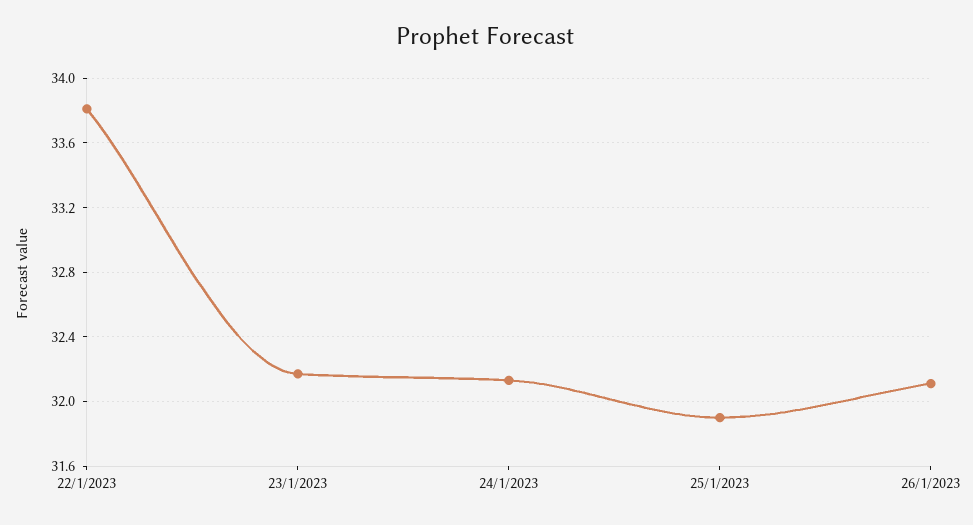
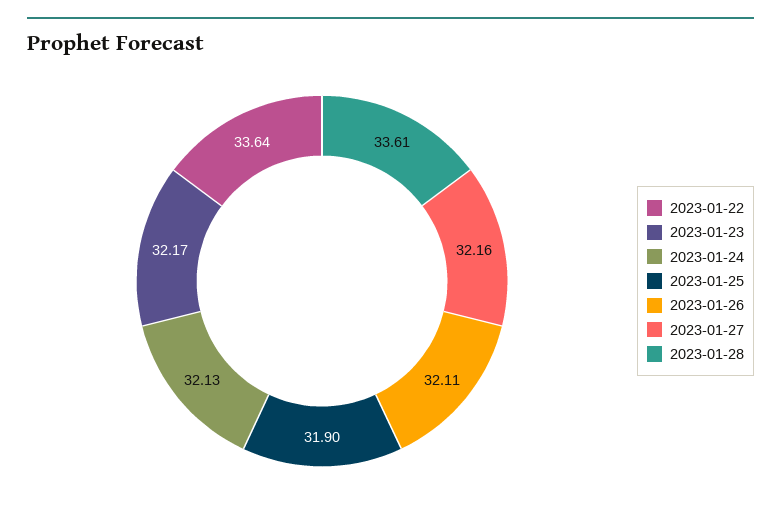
22/1/2023: 33.8 -> 33.64
2023-01-27: none -> 32.16
2023-01-28: none -> 33.61

